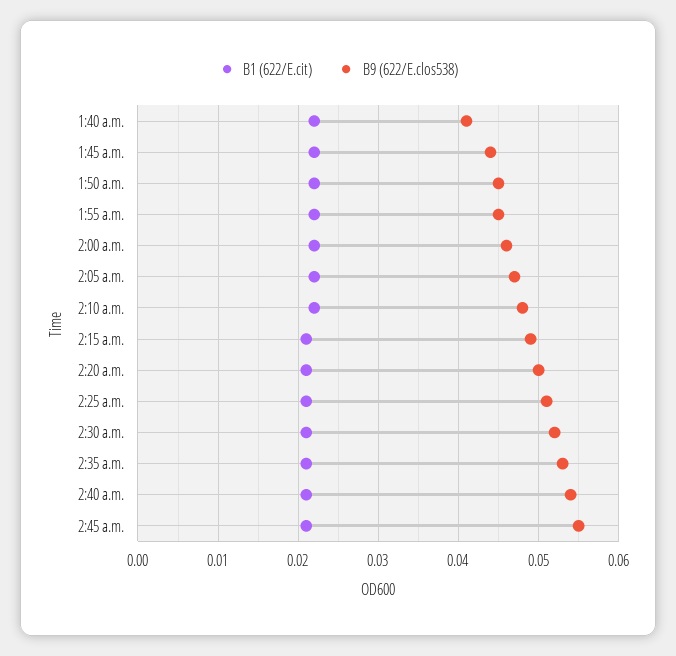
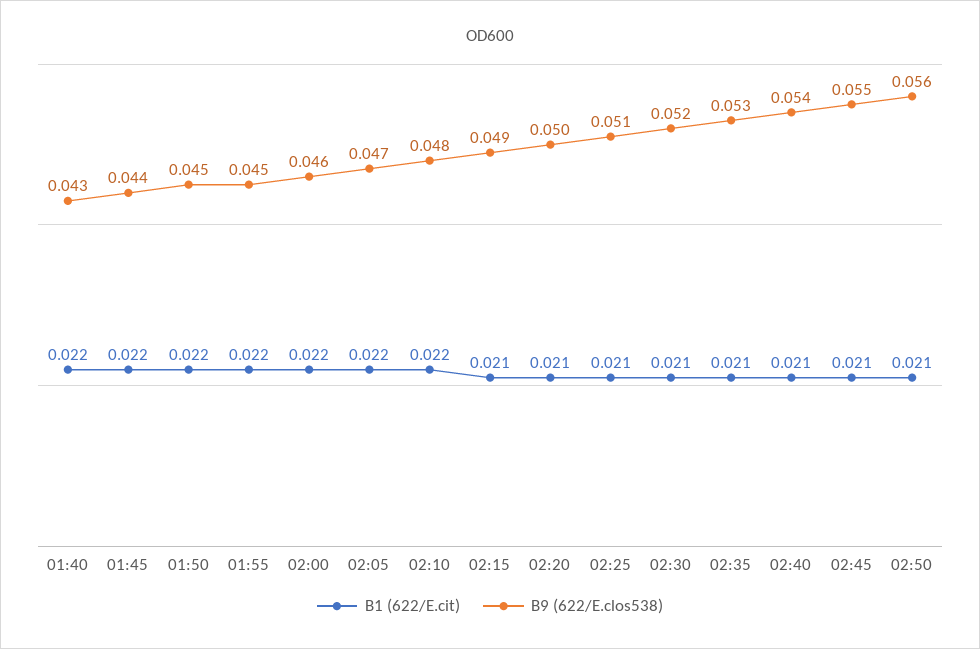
B9 (622/E.clos538), 1:40 a.m.: 0.041 -> 0.043
B1 (622/E.cit), 02:50: none -> 0.021
B9 (622/E.clos538), 02:50: none -> 0.056

